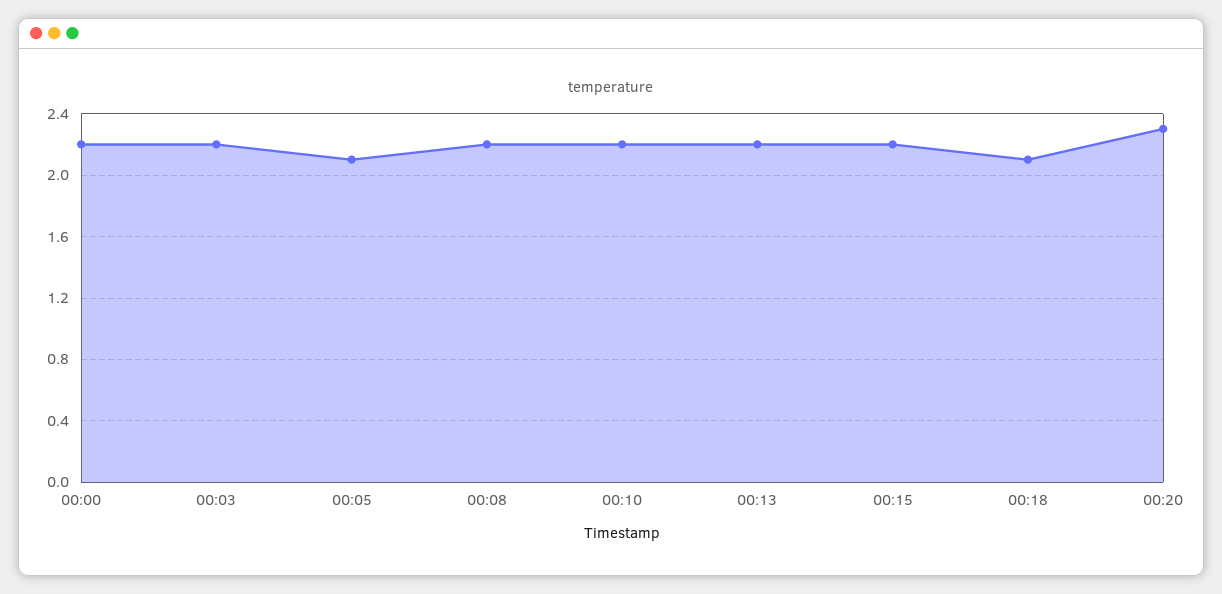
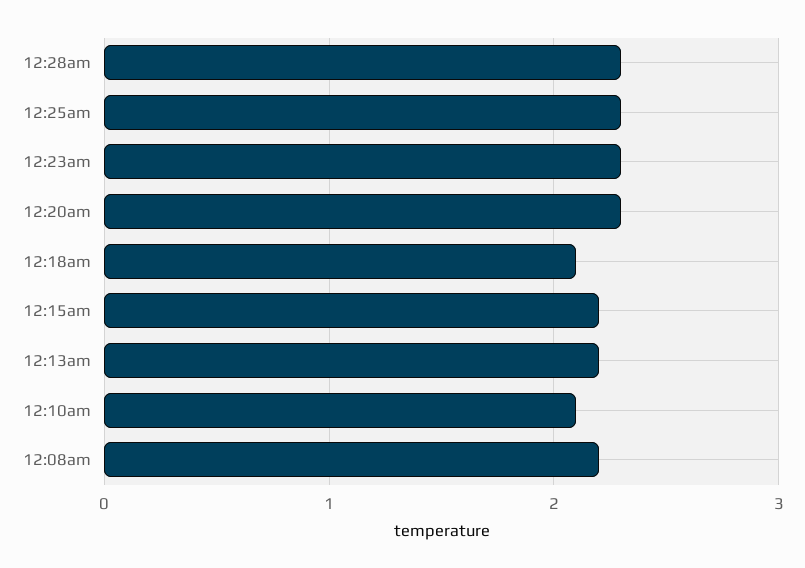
00:00: 2.2 -> none
00:03: 2.2 -> none
00:05: 2.1 -> none
00:10: 2.2 -> 2.1
12:28am: none -> 2.3
12:25am: none -> 2.3
12:23am: none -> 2.3

